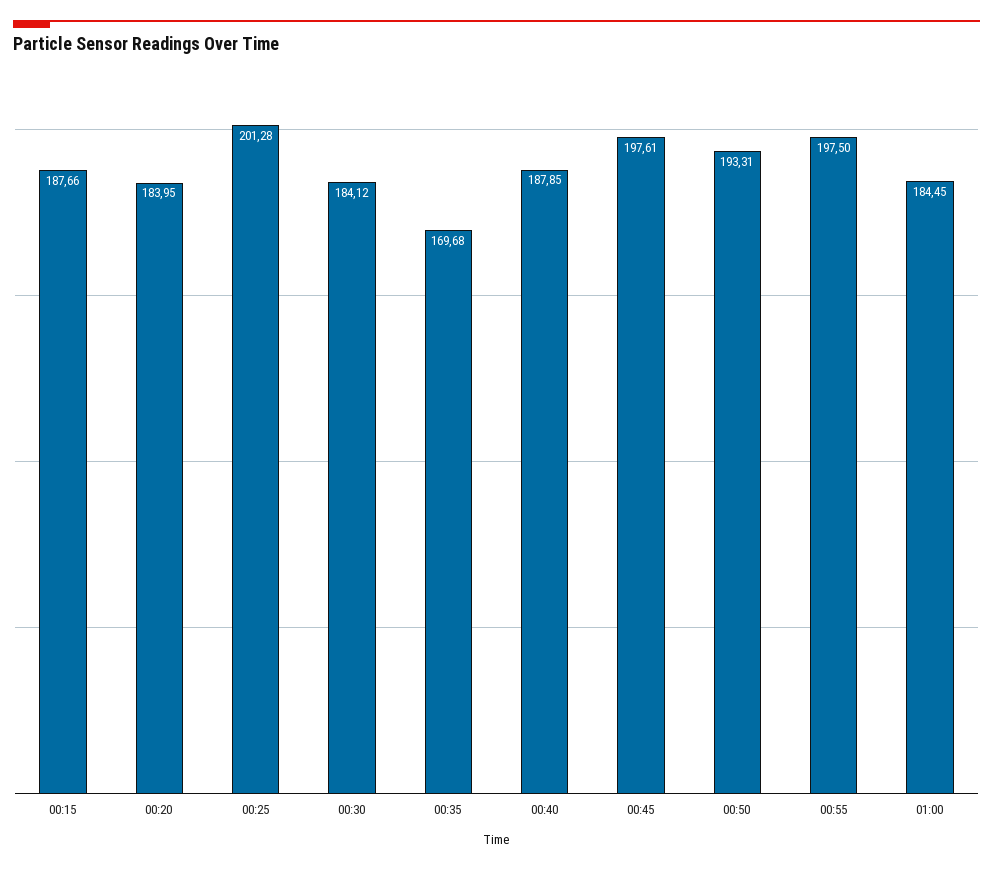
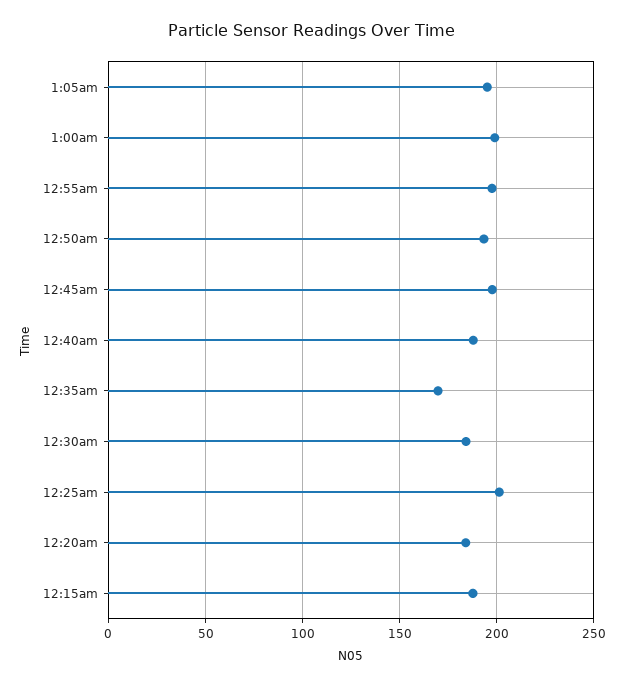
01:00: 184.45 -> 200
1:05am: none -> 195

